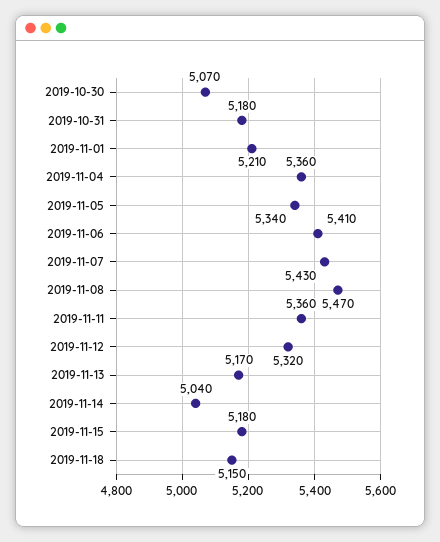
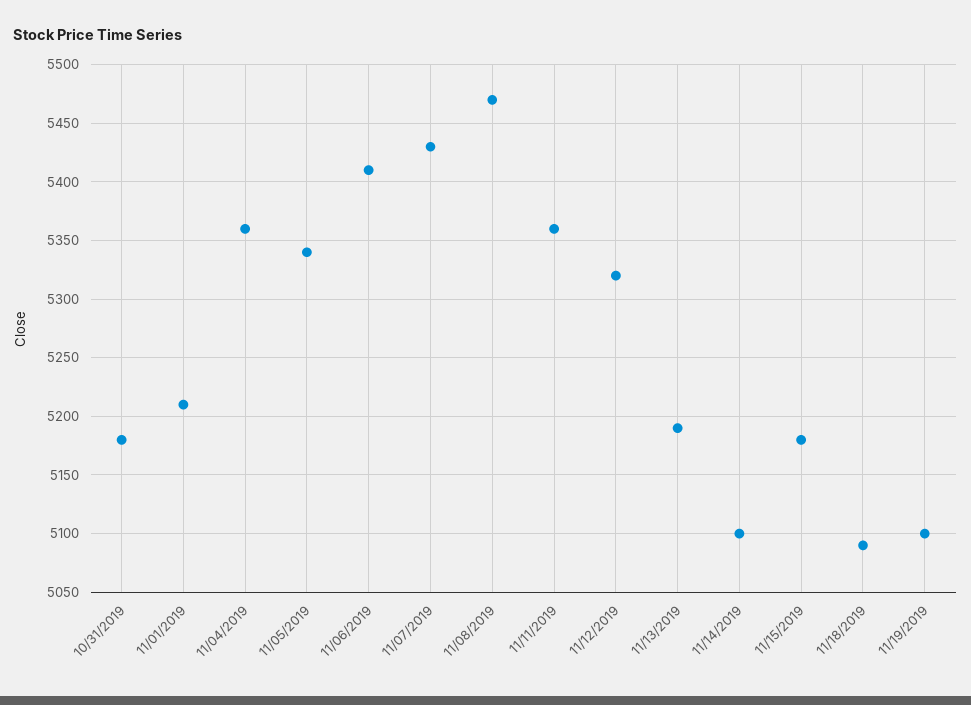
2019-10-30: 5070 -> none
2019-11-13: 5170 -> 5190
2019-11-14: 5040 -> 5100
2019-11-18: 5150 -> 5090
11/19/2019: none -> 5100

